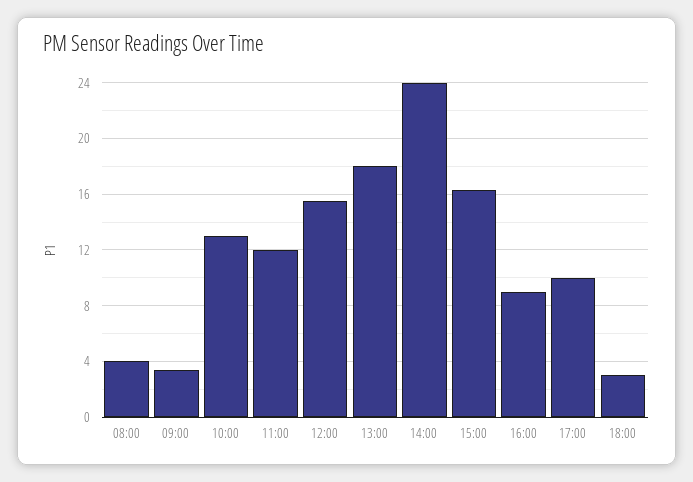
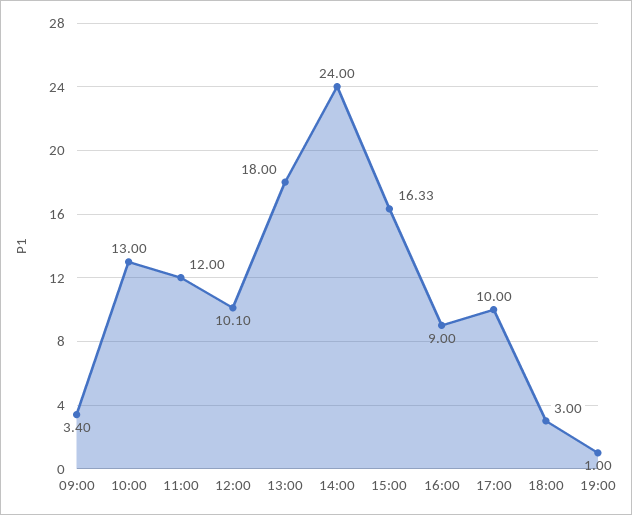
08:00: 4 -> none
12:00: 15.5 -> 10.1
19:00: none -> 1

